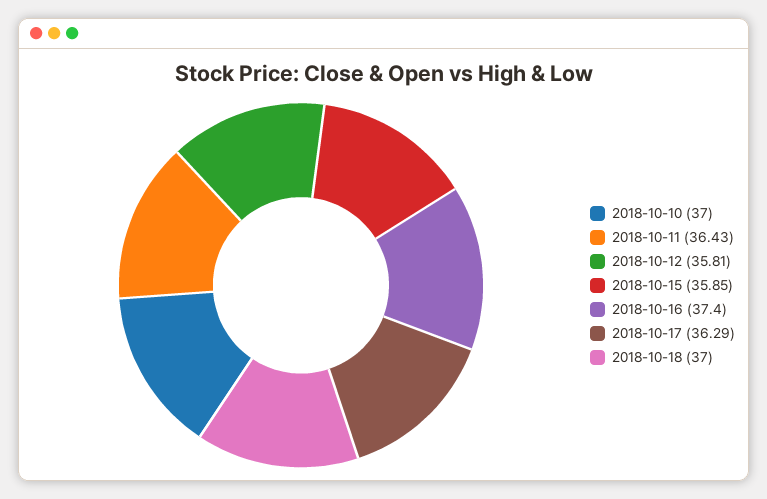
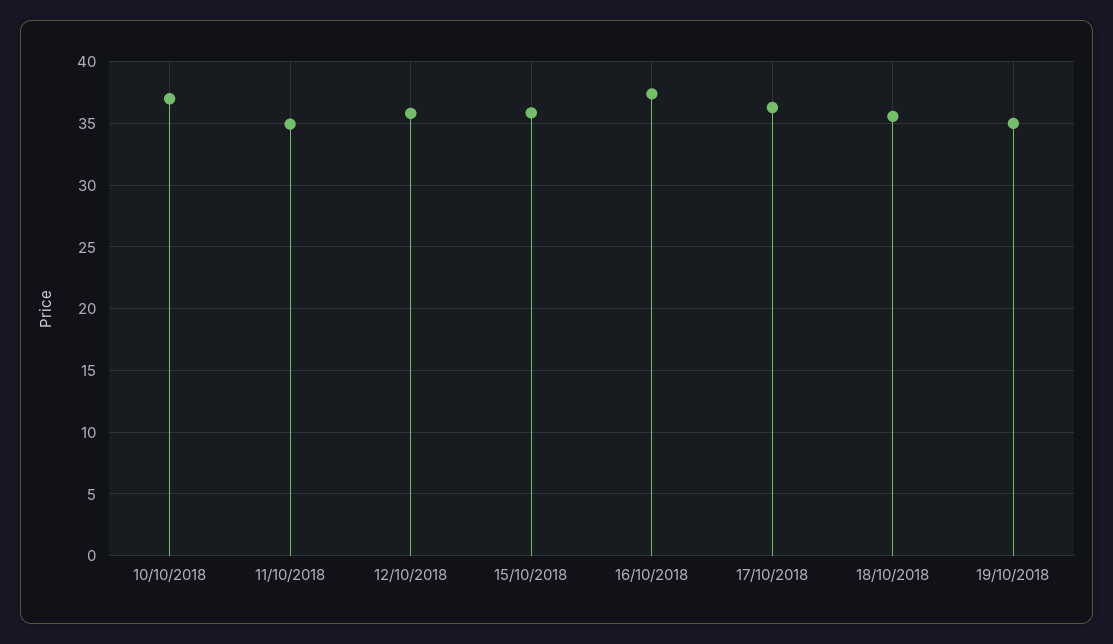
2018-10-11: 36.43 -> 35
2018-10-18: 37 -> 35.5
19/10/2018: none -> 35

